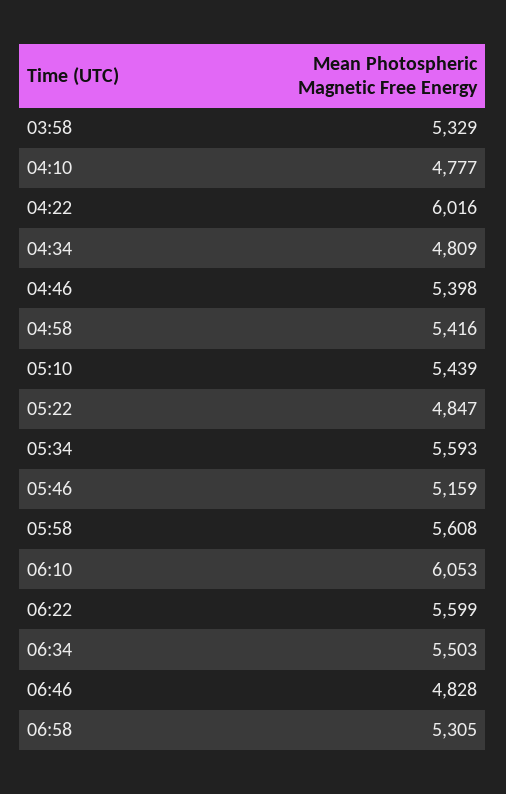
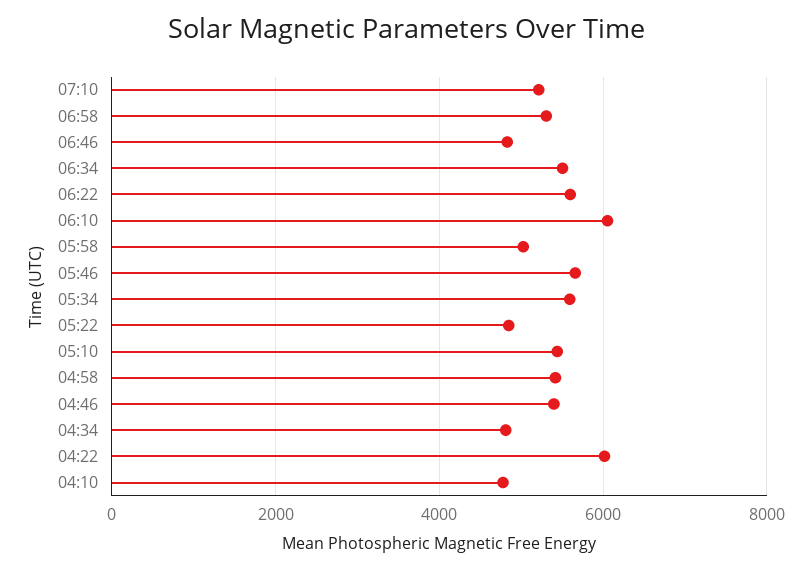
03:58: 5329 -> none
05:46: 5159 -> 5600
05:58: 5608 -> 5000
07:10: none -> 5200

